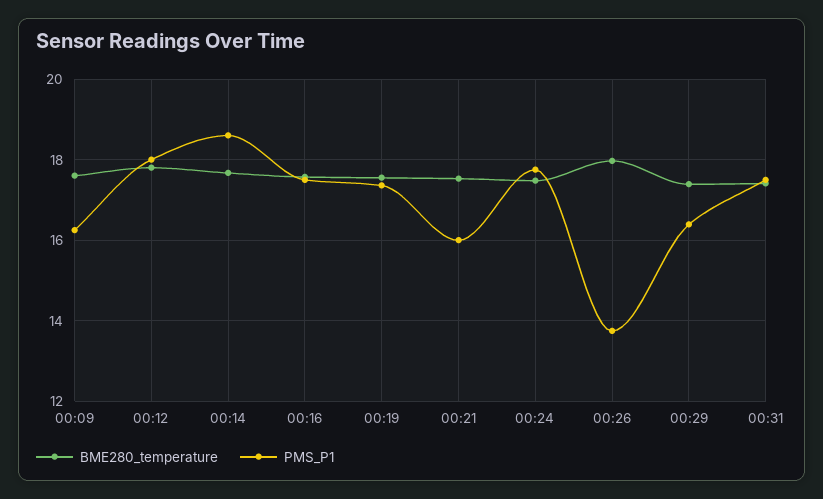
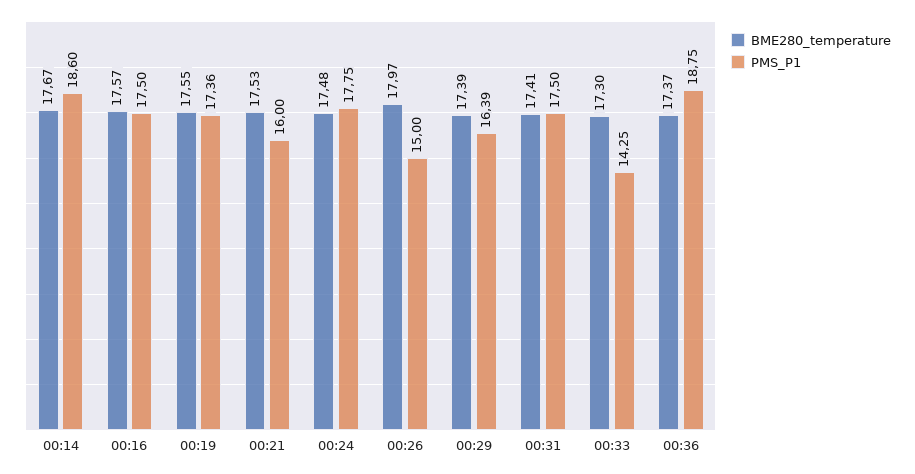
BME280_temperature, 00:09: 17.6 -> none
PMS_P1, 00:09: 16.2 -> none
BME280_temperature, 00:12: 17.8 -> none
PMS_P1, 00:12: 18 -> none
PMS_P1, 00:26: 13.8 -> 15
BME280_temperature, 00:33: none -> 17.3
PMS_P1, 00:33: none -> 14.25
BME280_temperature, 00:36: none -> 17.37
PMS_P1, 00:36: none -> 18.75

